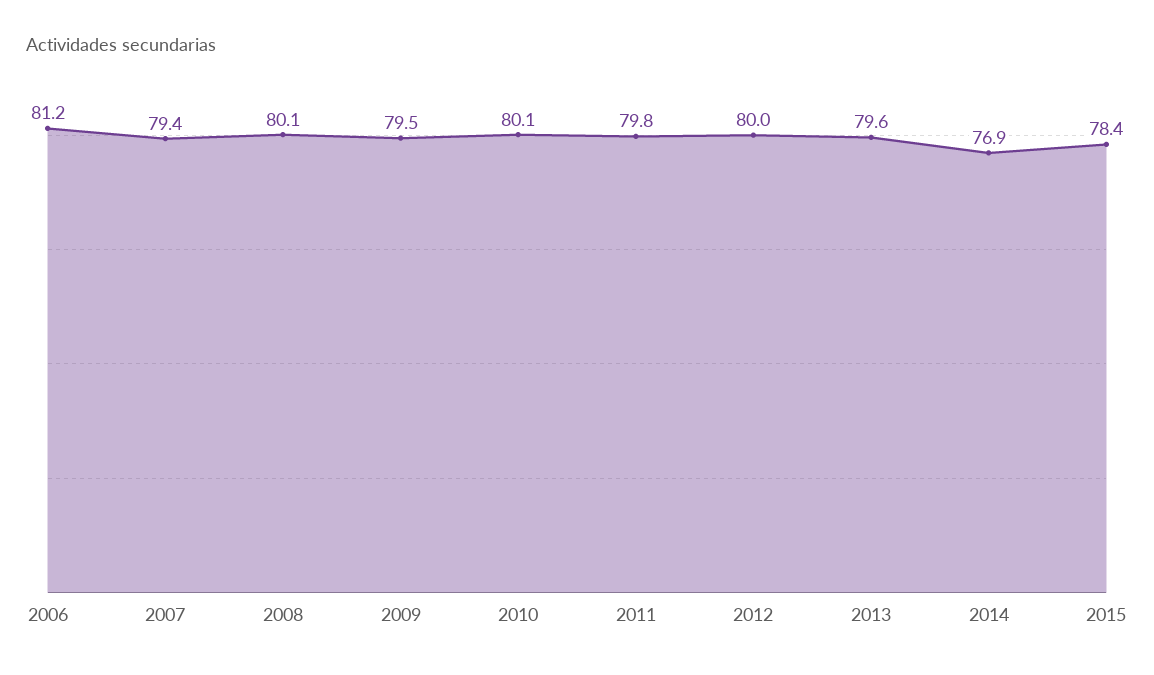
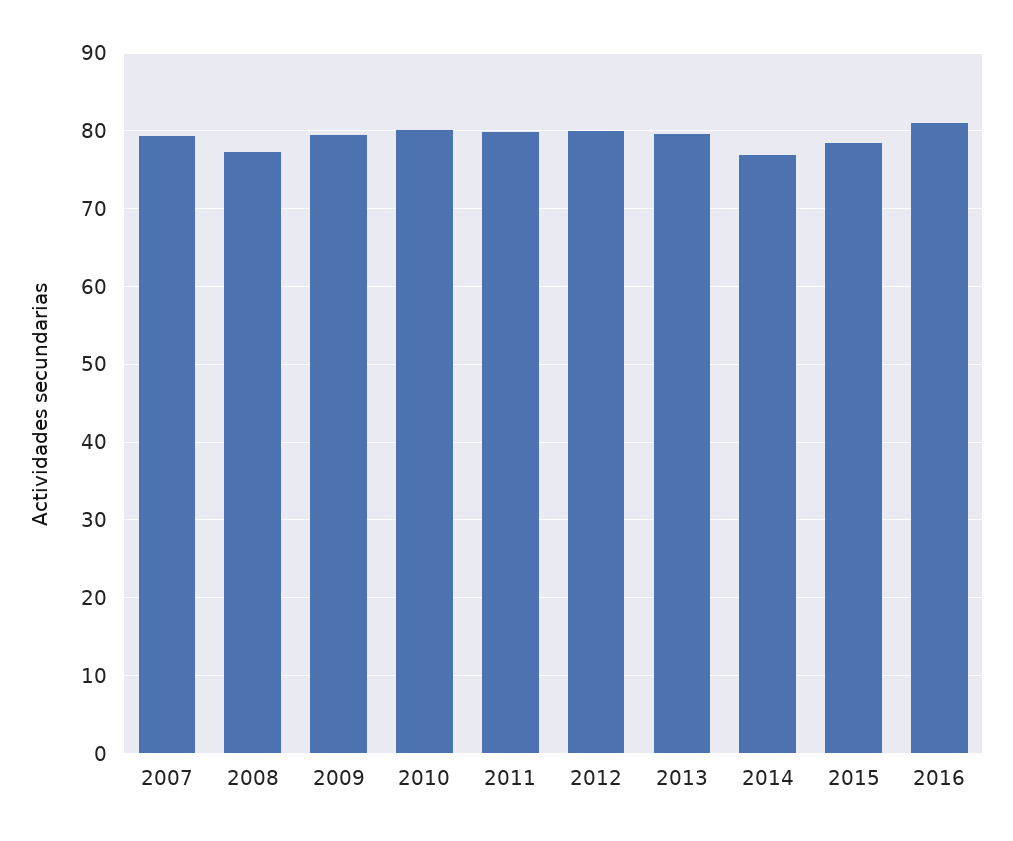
2006: 81.2 -> none
2008: 80.1 -> 77
2016: none -> 81

